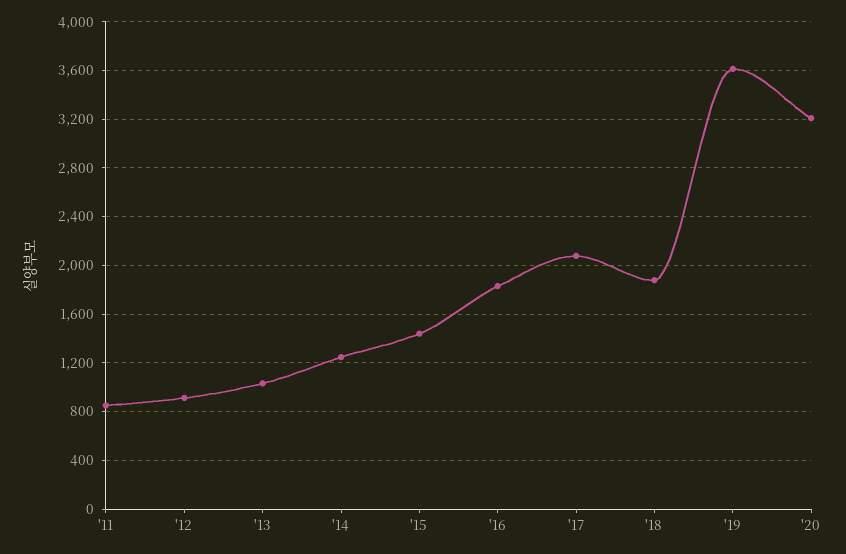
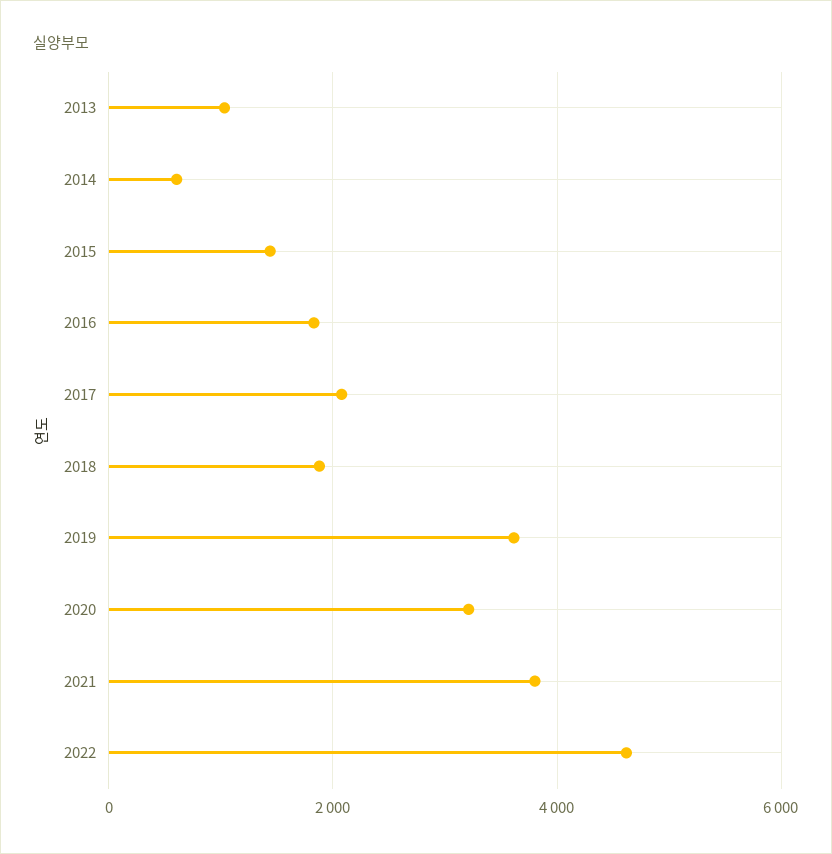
'11: 850 -> none
'12: 900 -> none
'14: 1250 -> 600
2021: none -> 3800
2022: none -> 4600

